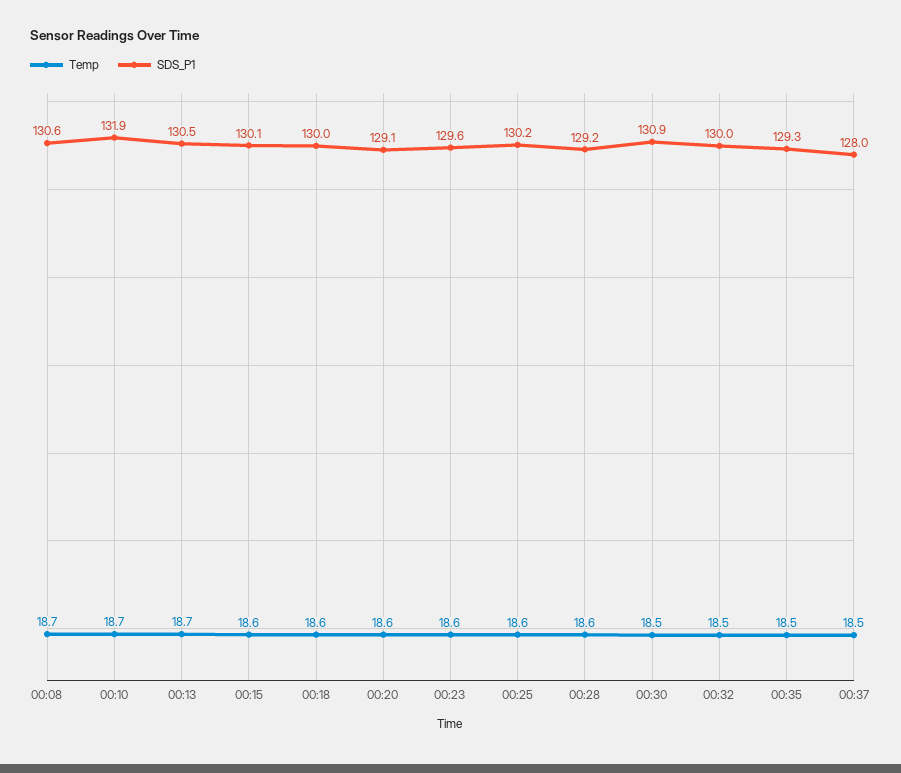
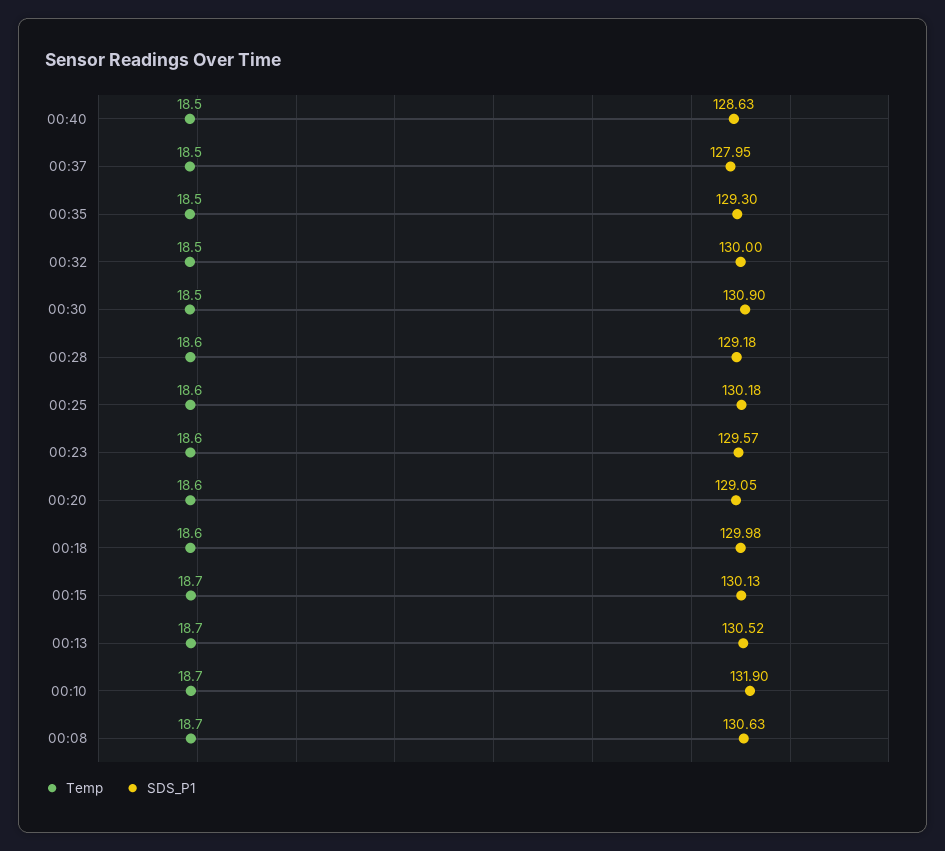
Temp, 00:15: 18.6 -> 18.7
Temp, 00:40: none -> 18.5
SDS_P1, 00:40: none -> 128.63

